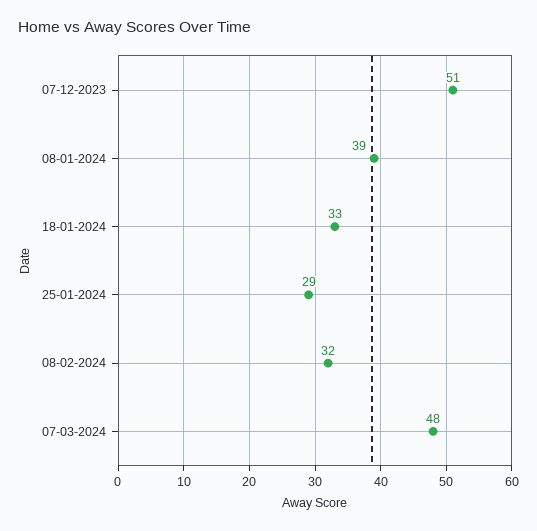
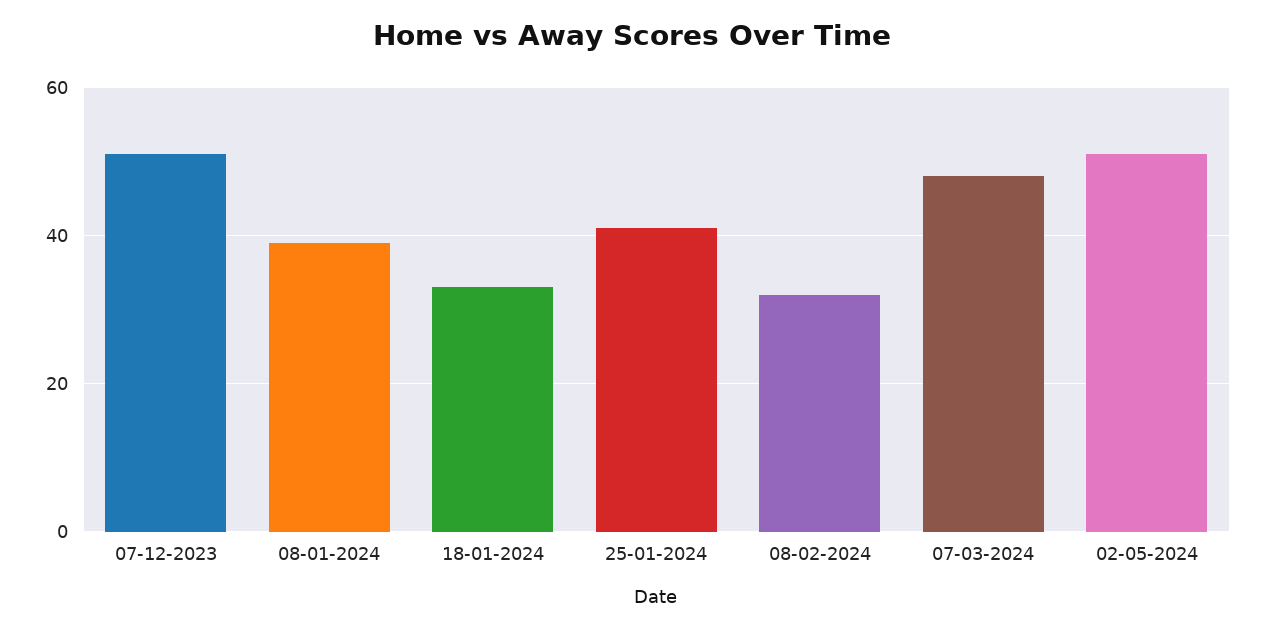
25-01-2024: 29 -> 40
02-05-2024: none -> 50

